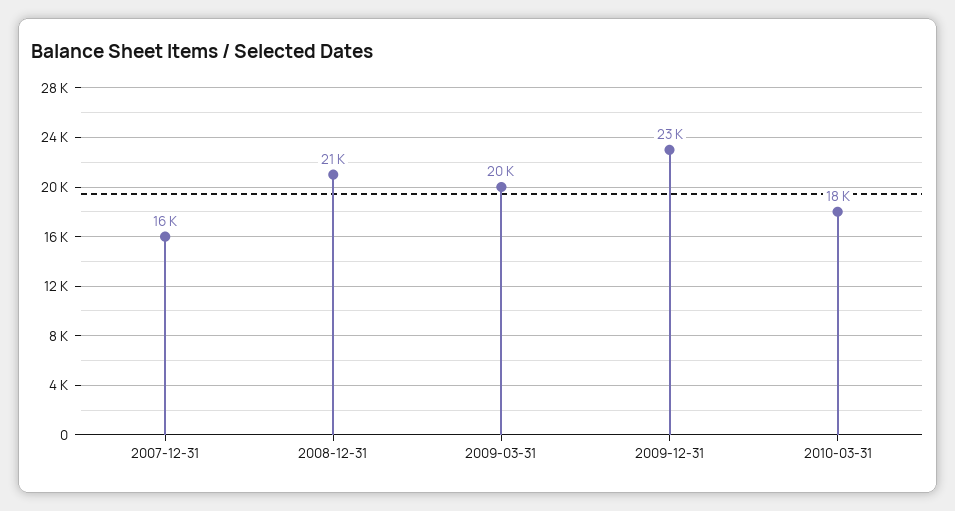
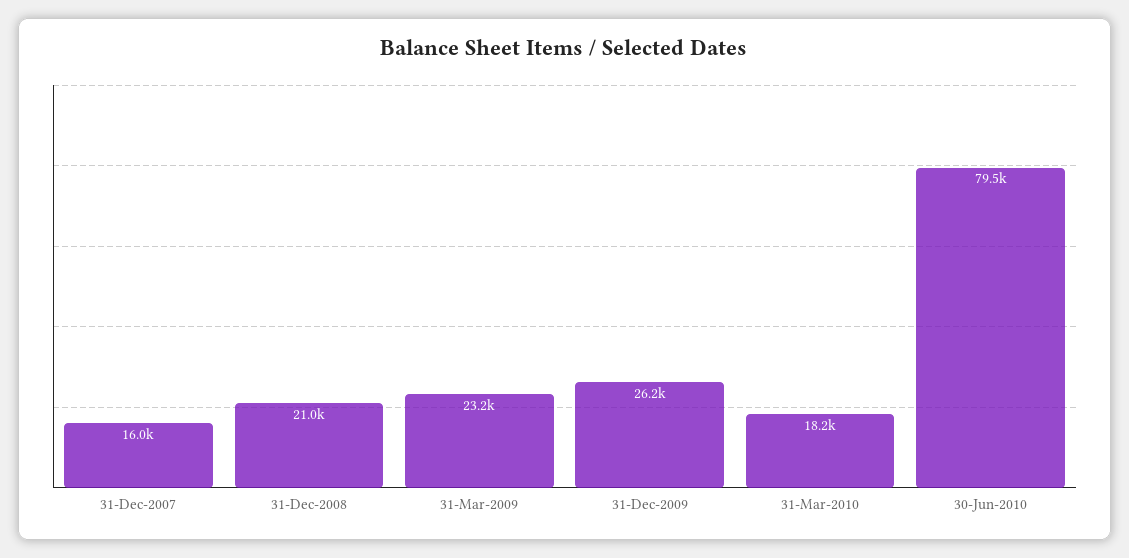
2009-03-31: 20000 -> 23200
2009-12-31: 23000 -> 26200
30-Jun-2010: none -> 79500

